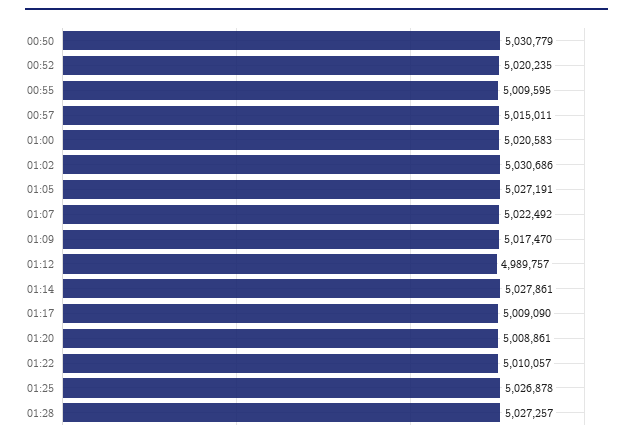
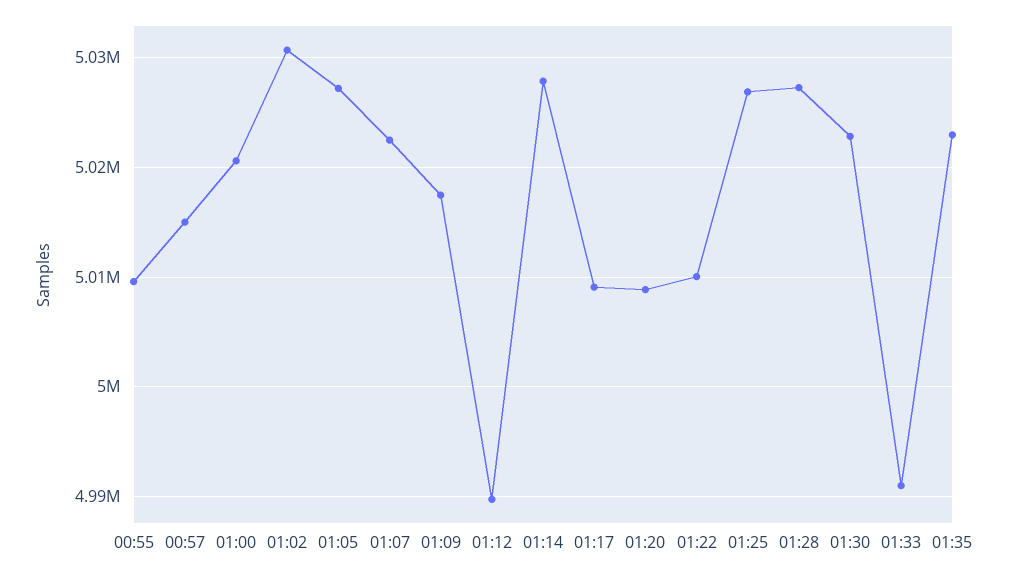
00:50: 5030779 -> none
00:52: 5020235 -> none
01:30: none -> 5023000
01:33: none -> 4991000
01:35: none -> 5023000

